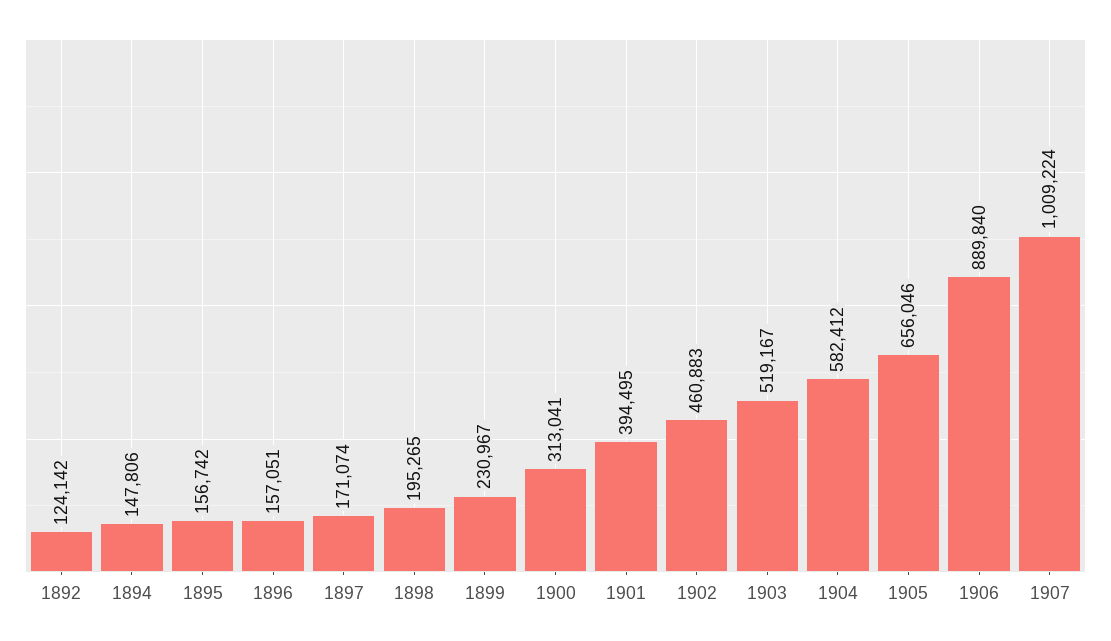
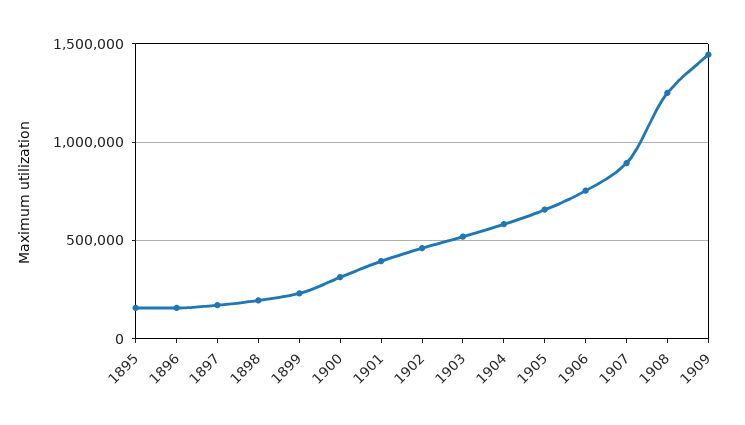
1892: 124142 -> none
1894: 147806 -> none
1906: 889840 -> 750000
1907: 1009224 -> 900000
1908: none -> 1250000
1909: none -> 1450000

